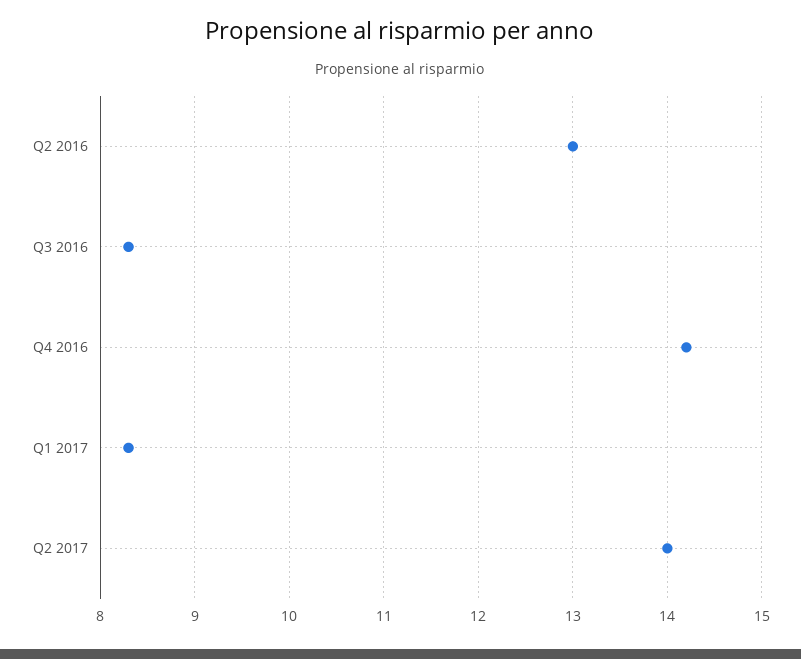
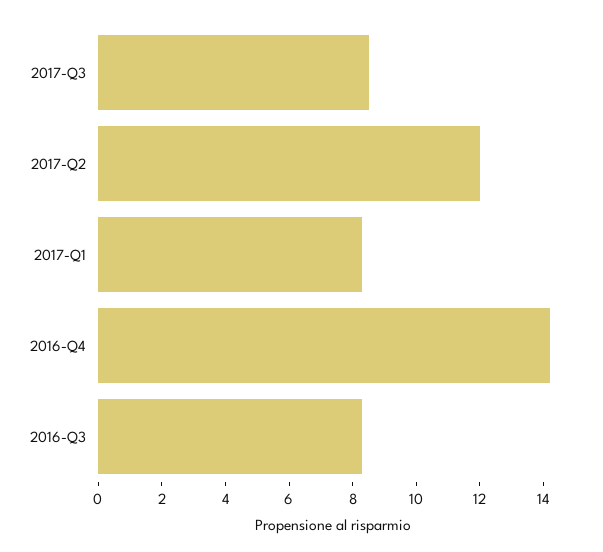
Q2 2016: 13 -> none
Q2 2017: 14 -> 12
2017-Q3: none -> 8.5

